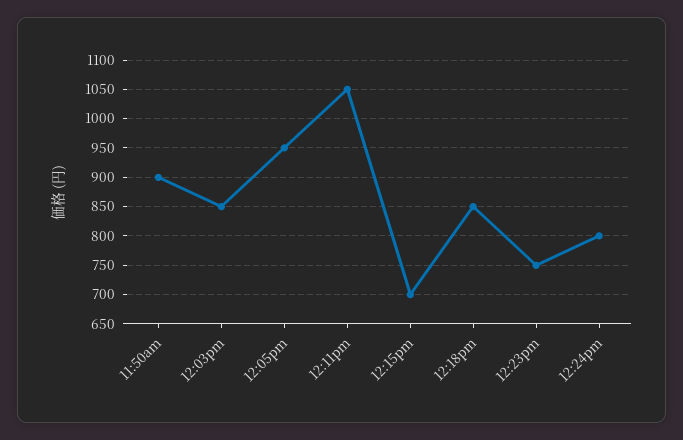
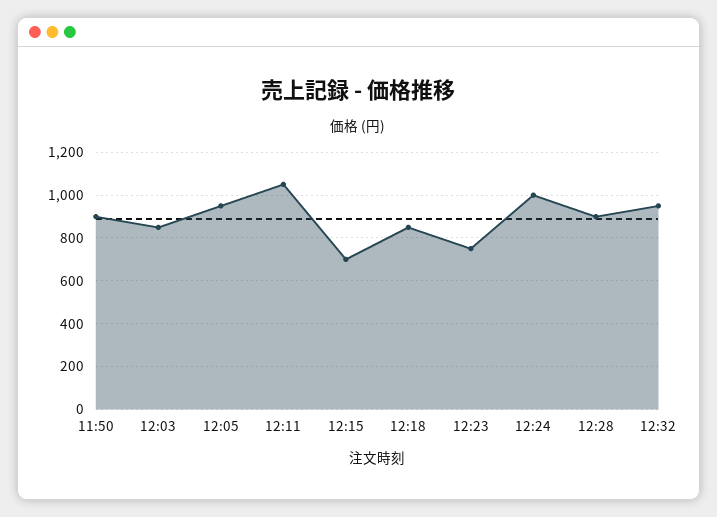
12:24pm: 800 -> 1000
12:28: none -> 900
12:32: none -> 950

